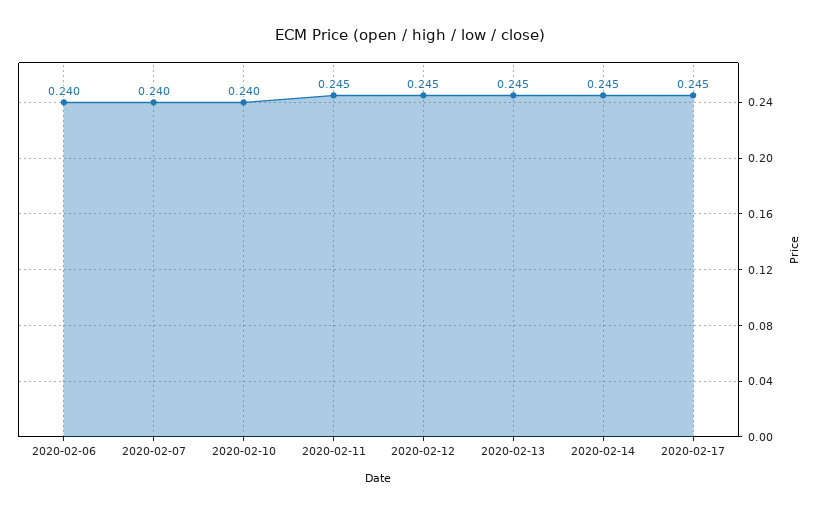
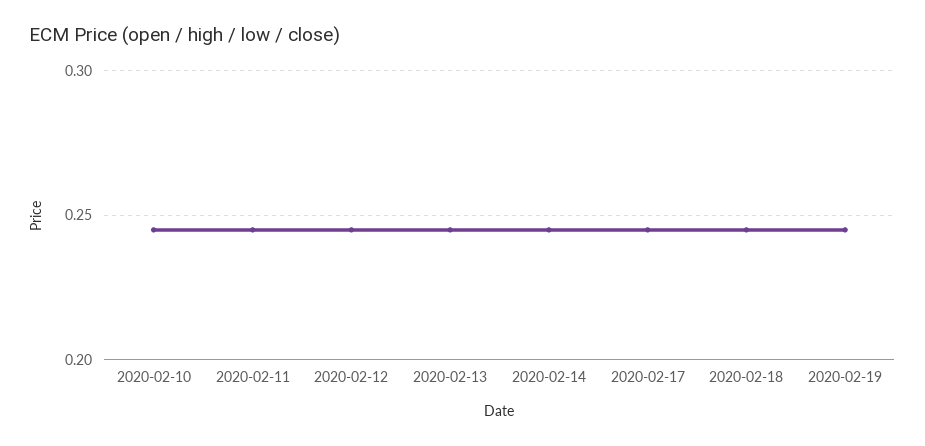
2020-02-06: 0.24 -> none
2020-02-07: 0.24 -> none
2020-02-10: 0.24 -> 0.245
2020-02-18: none -> 0.245
2020-02-19: none -> 0.245

